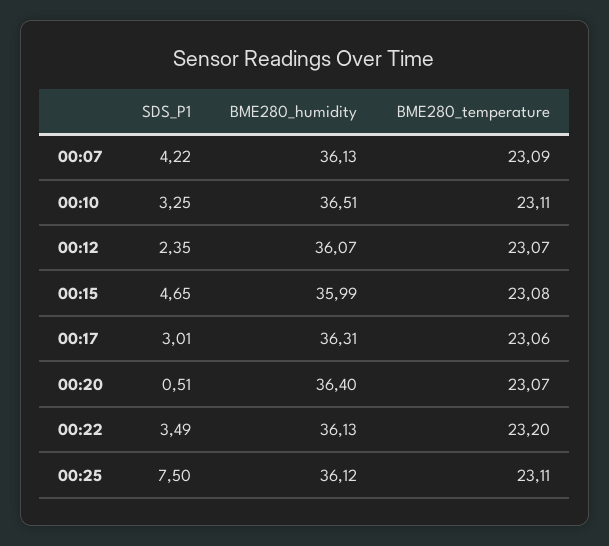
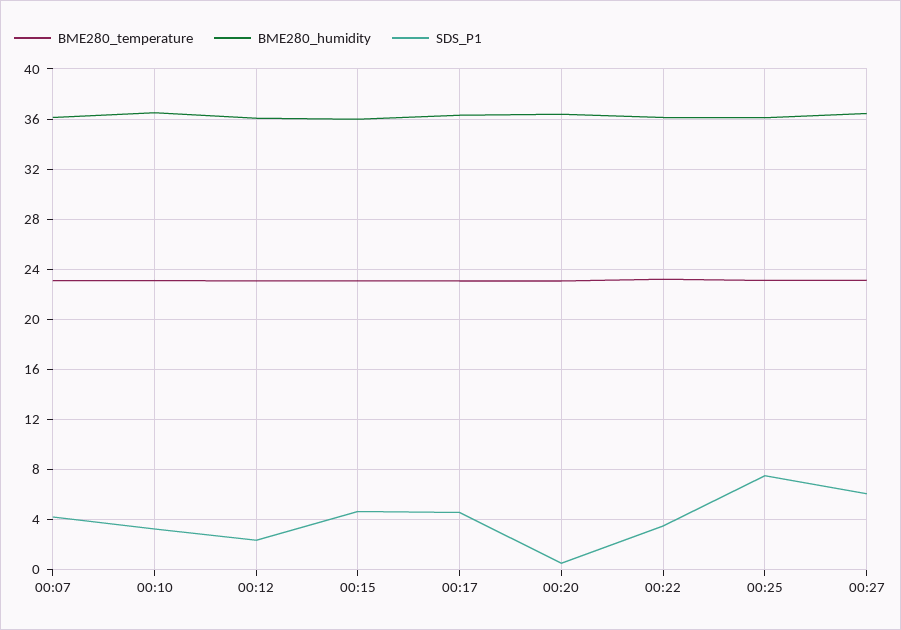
SDS_P1, 00:17: 3.01 -> 4.5
BME280_temperature, 00:27: none -> 23
BME280_humidity, 00:27: none -> 36.5
SDS_P1, 00:27: none -> 6

